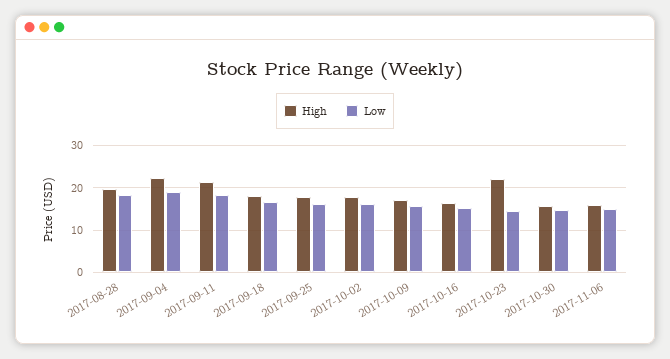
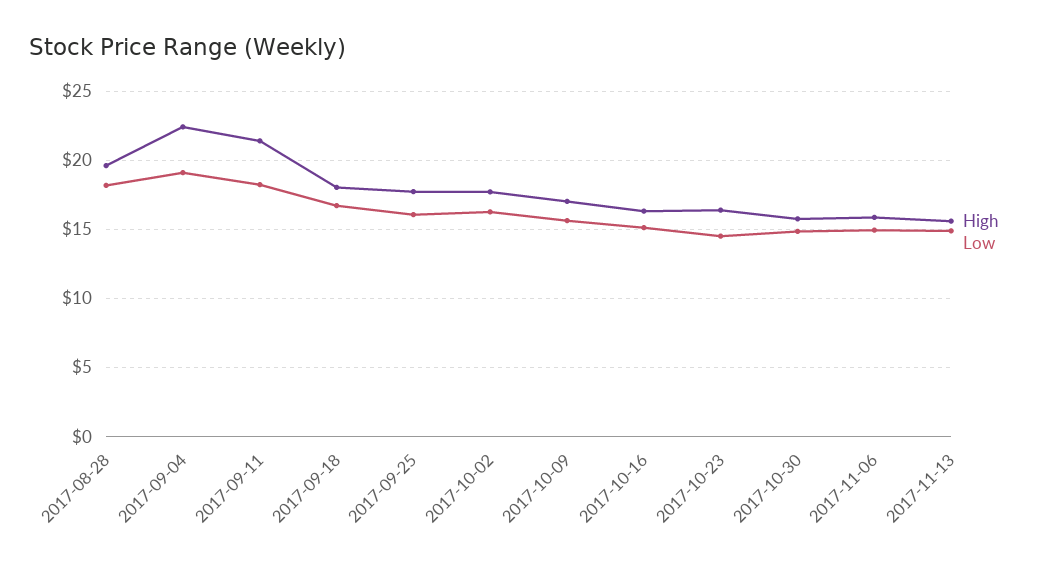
High, 2017-10-23: 22 -> 16.5
High, 2017-11-13: none -> 15.5
Low, 2017-11-13: none -> 15

